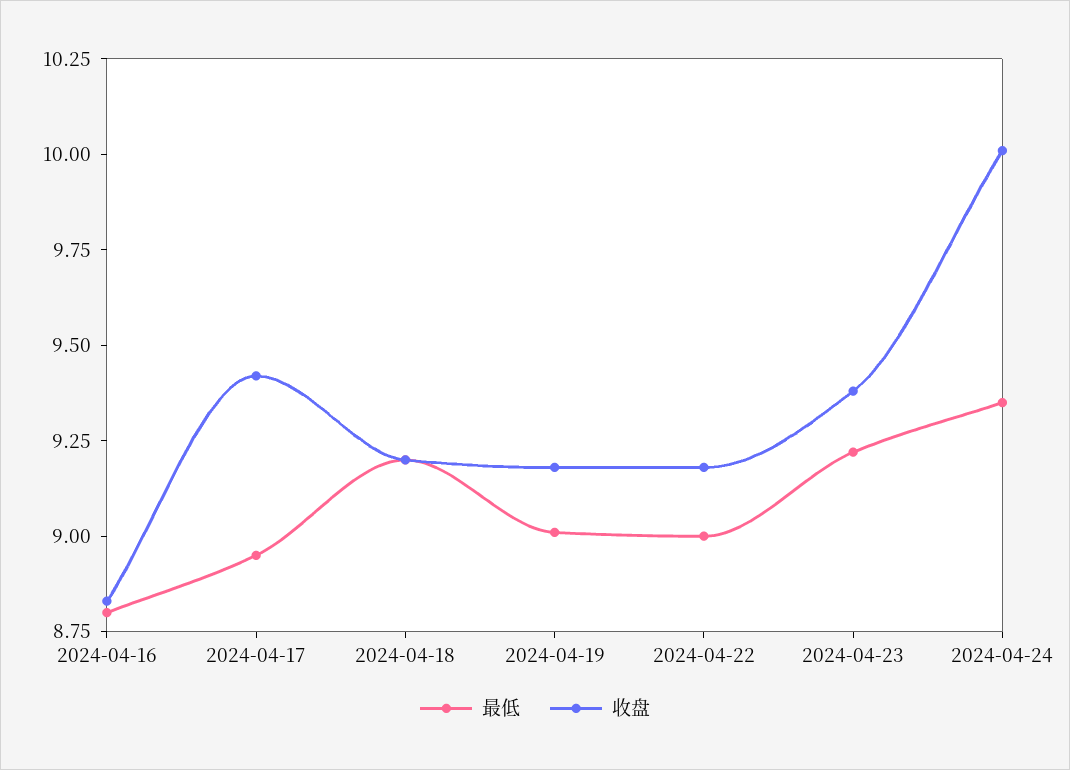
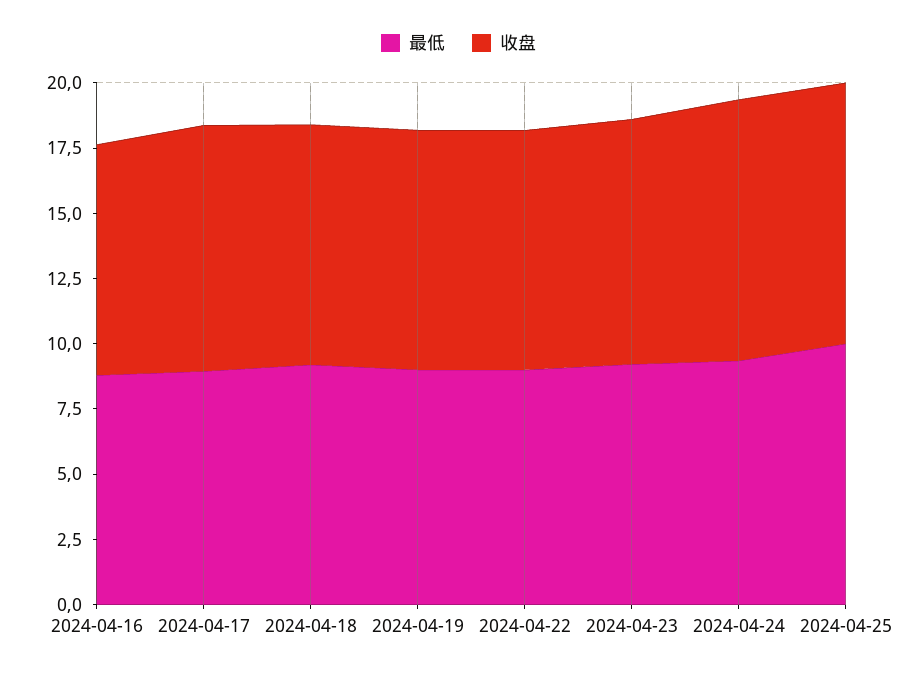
最低, 2024-04-25: none -> 10
收盘, 2024-04-25: none -> 10

